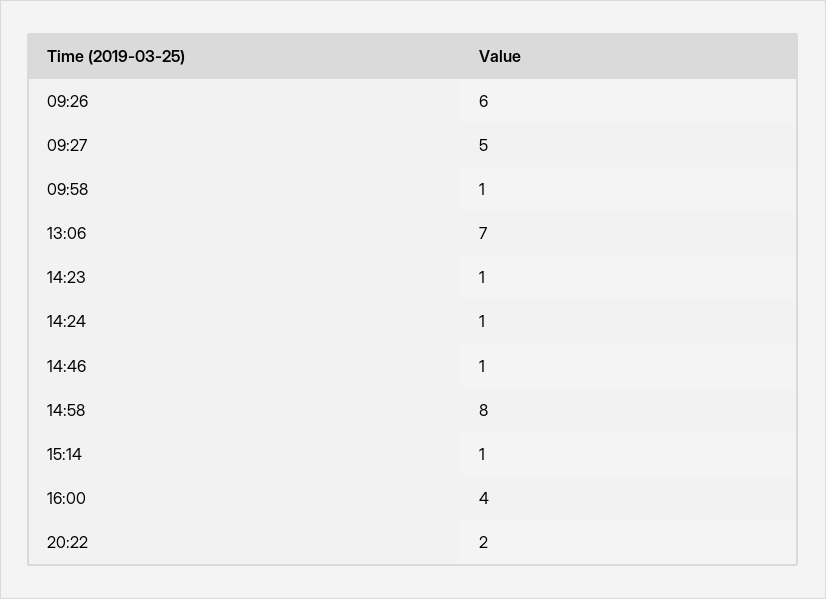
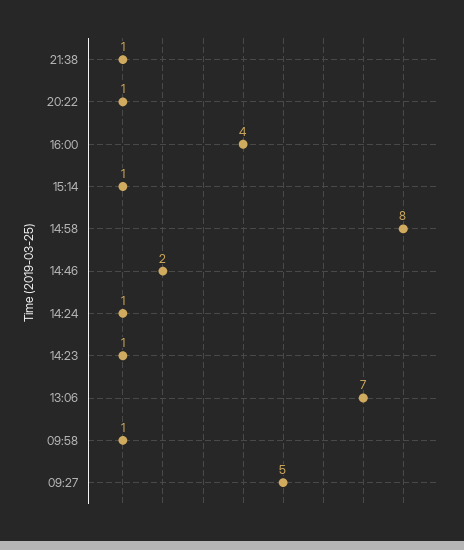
09:26: 6 -> none
14:46: 1 -> 2
20:22: 2 -> 1
21:38: none -> 1

